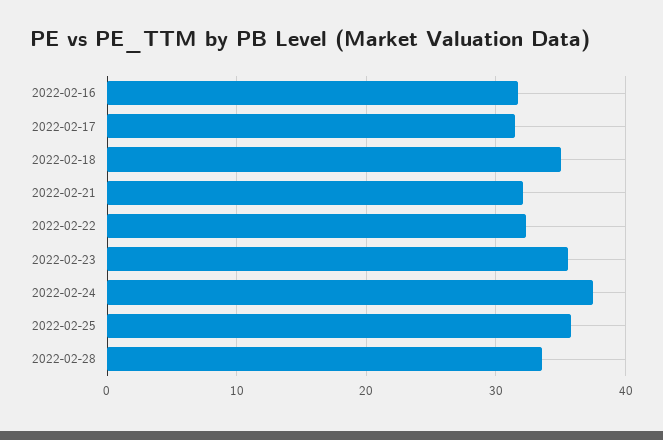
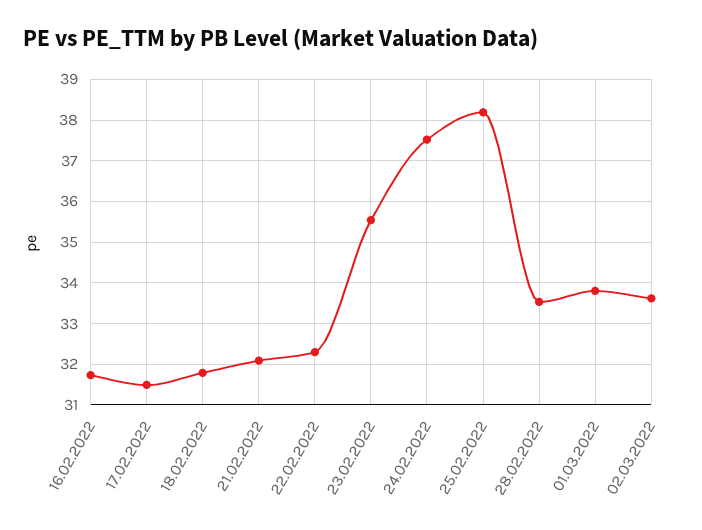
2022-02-18: 35 -> 31.8
2022-02-25: 36 -> 38.2
01.03.2022: none -> 33.8
02.03.2022: none -> 33.6

